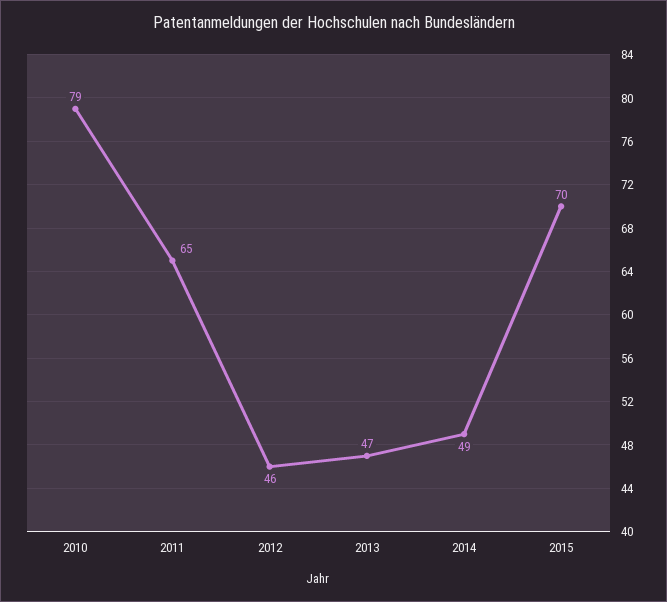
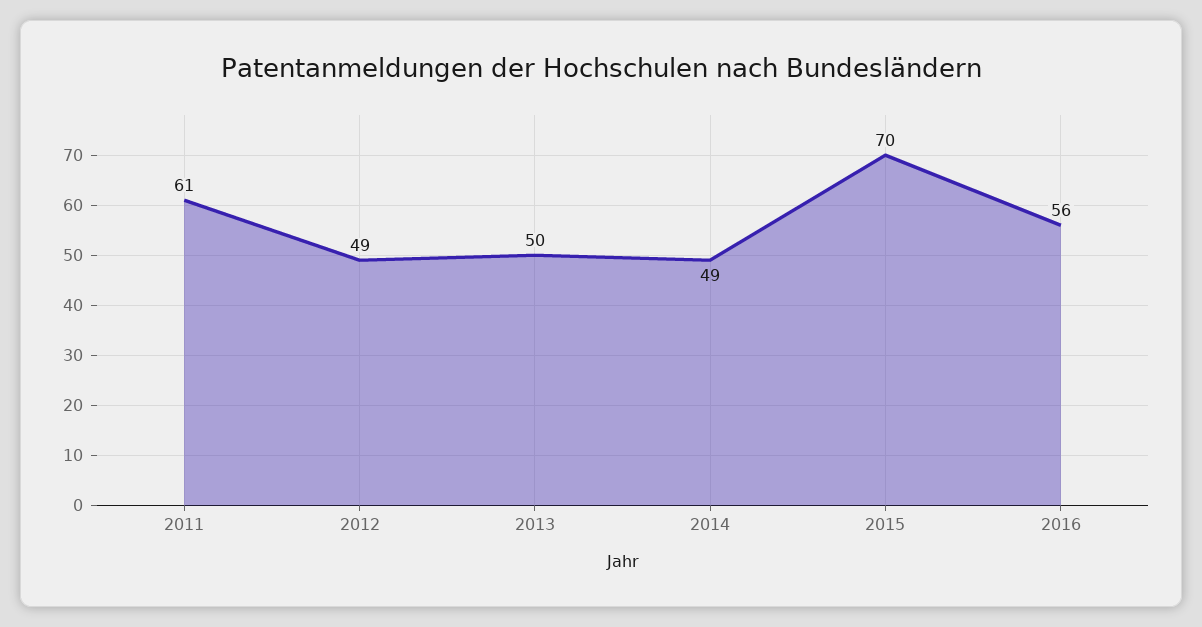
2010: 79 -> none
2011: 65 -> 61
2012: 46 -> 49
2013: 47 -> 50
2016: none -> 56

